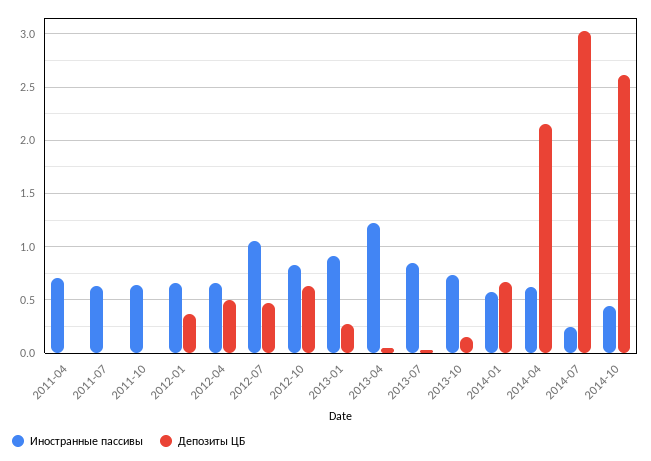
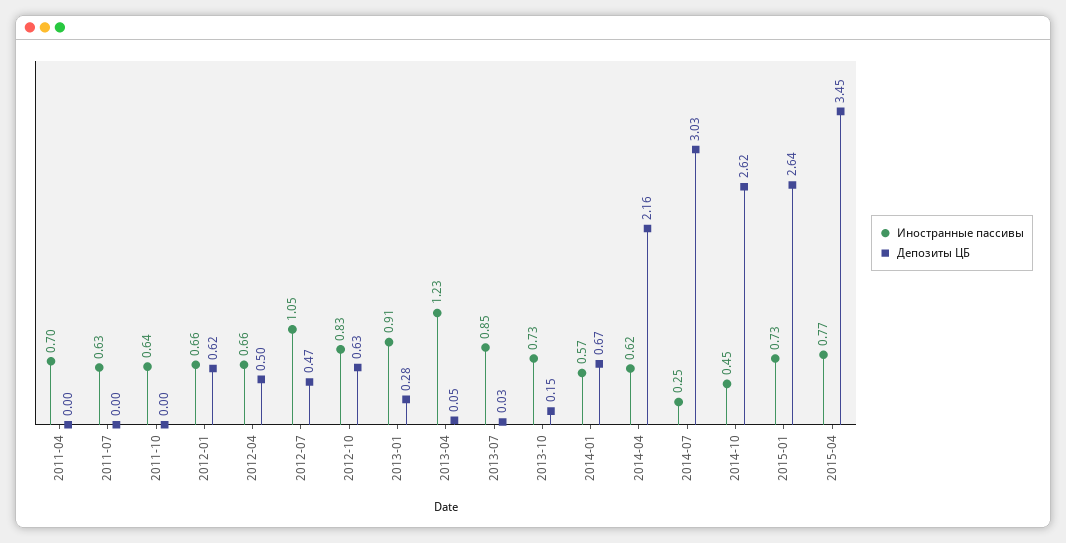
Депозиты ЦБ, 2012-01: 0.4 -> 0.62
Иностранные пассивы, 2015-01: none -> 0.73
Депозиты ЦБ, 2015-01: none -> 2.64
Иностранные пассивы, 2015-04: none -> 0.77
Депозиты ЦБ, 2015-04: none -> 3.45

